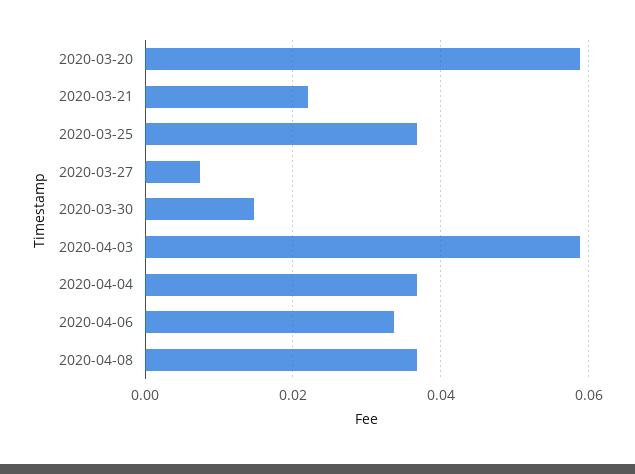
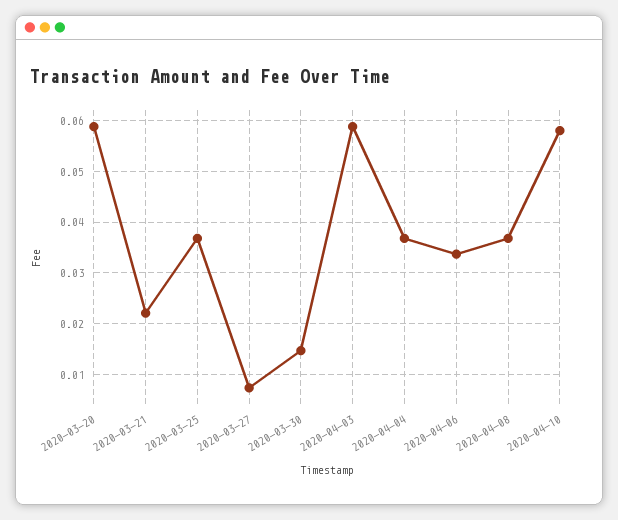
2020-04-10: none -> 0.058

